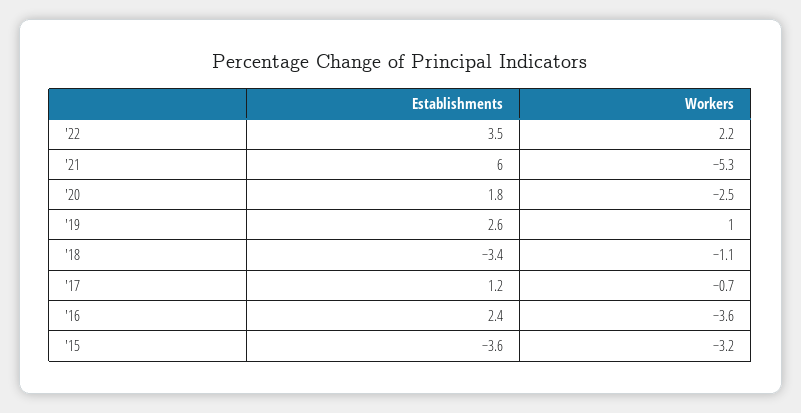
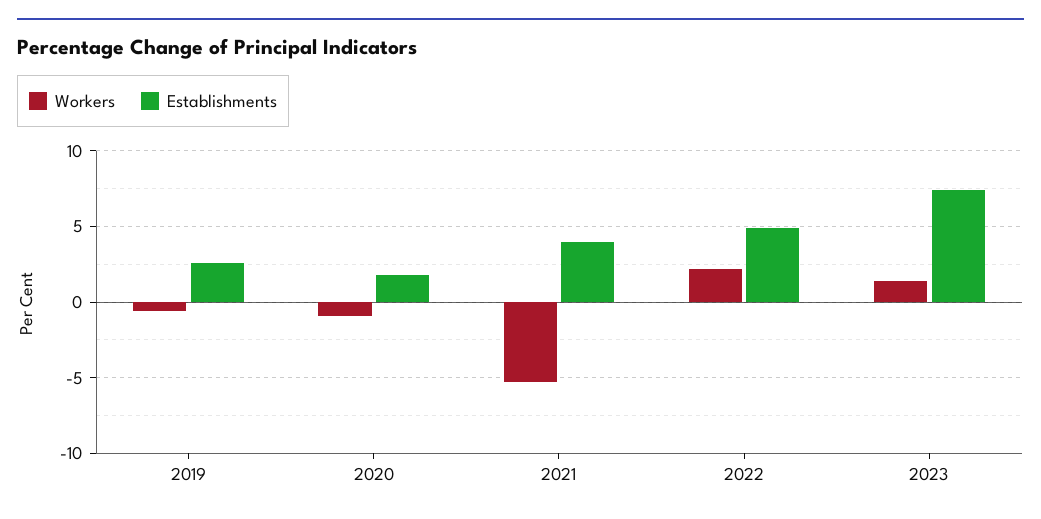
Establishments, '22: 3.5 -> 5
Establishments, '21: 6 -> 4
Workers, '20: -2.5 -> -1
Workers, '19: 1 -> -0.5
Establishments, '18: -3.4 -> none
Workers, '18: -1.1 -> none
Establishments, '17: 1.2 -> none
Workers, '17: -0.7 -> none
Establishments, '16: 2.4 -> none
Workers, '16: -3.6 -> none
Establishments, '15: -3.6 -> none
Workers, '15: -3.2 -> none
Workers, 2023: none -> 1.5
Establishments, 2023: none -> 7.5

